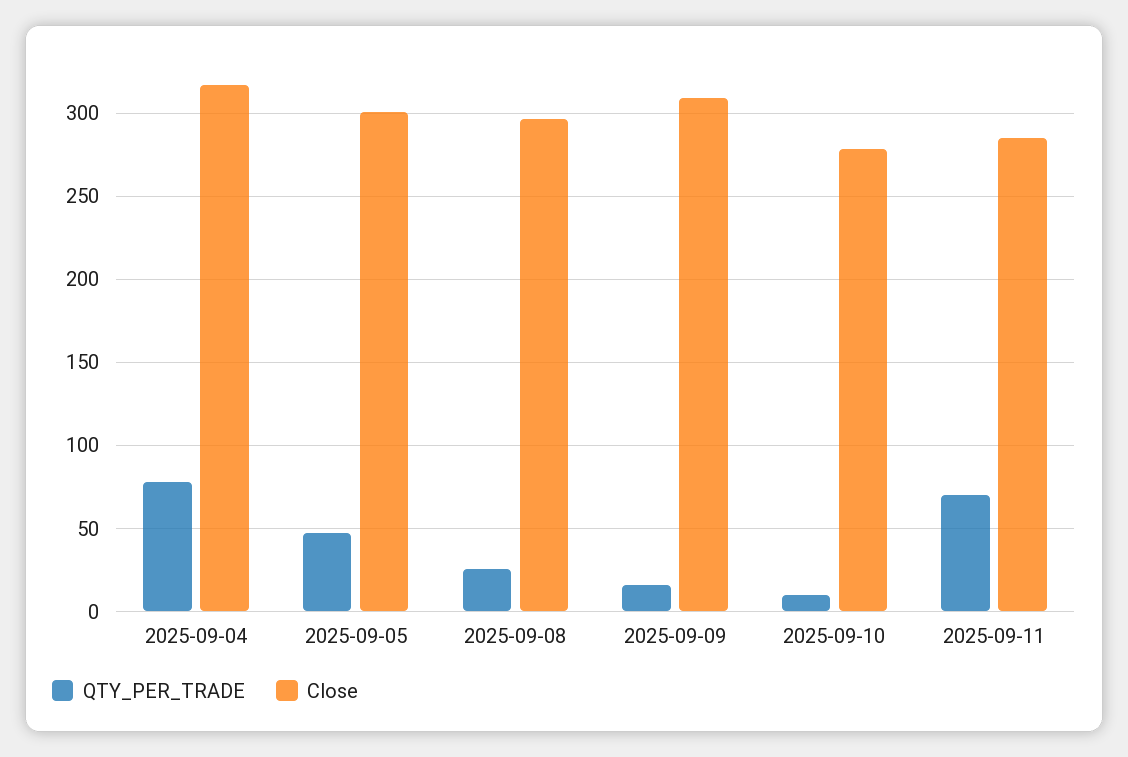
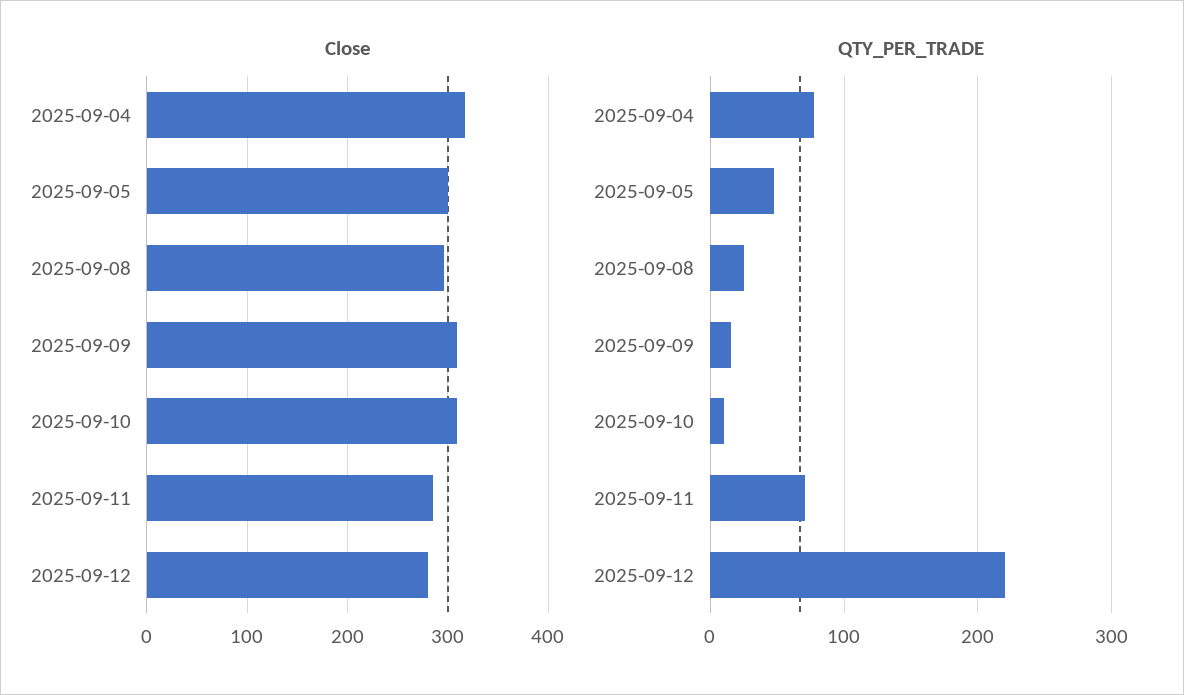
Close, 2025-09-10: 280 -> 310
Close, 2025-09-12: none -> 280
QTY_PER_TRADE, 2025-09-12: none -> 220

